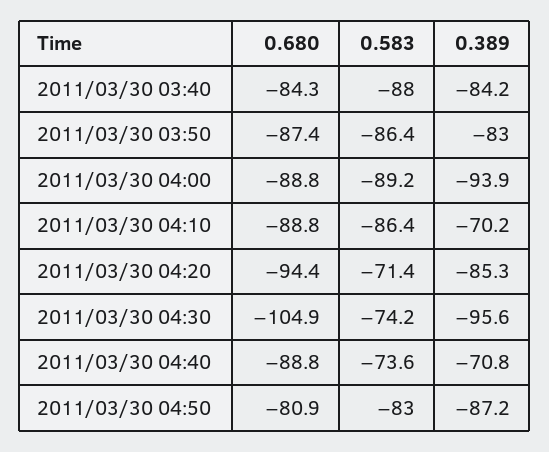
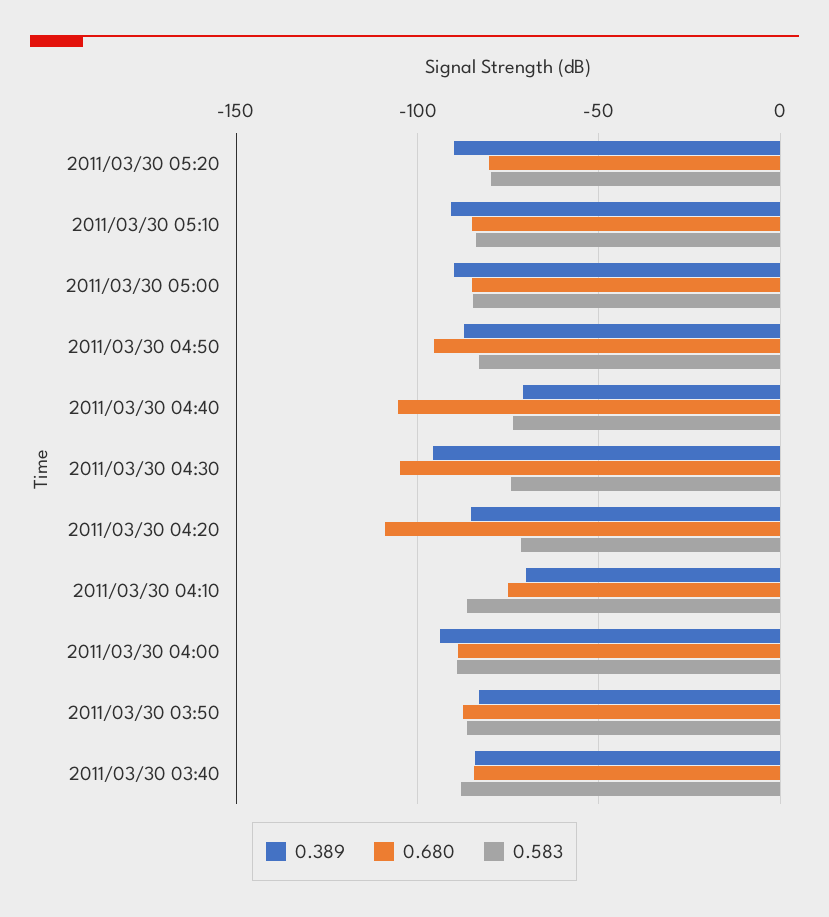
0.680, 2011/03/30 04:10: -88.8 -> -75
0.680, 2011/03/30 04:20: -94.4 -> -110
0.680, 2011/03/30 04:40: -88.8 -> -105
0.680, 2011/03/30 04:50: -80.9 -> -95
0.389, 2011/03/30 05:20: none -> -90
0.680, 2011/03/30 05:20: none -> -80
0.583, 2011/03/30 05:20: none -> -80
0.389, 2011/03/30 05:10: none -> -90
0.680, 2011/03/30 05:10: none -> -85
0.583, 2011/03/30 05:10: none -> -85
0.389, 2011/03/30 05:00: none -> -90
0.680, 2011/03/30 05:00: none -> -85
0.583, 2011/03/30 05:00: none -> -85

